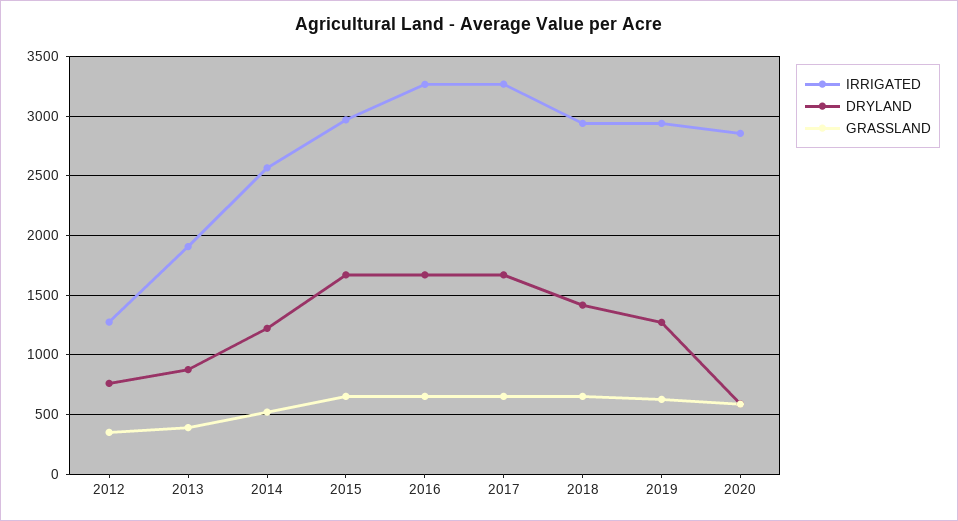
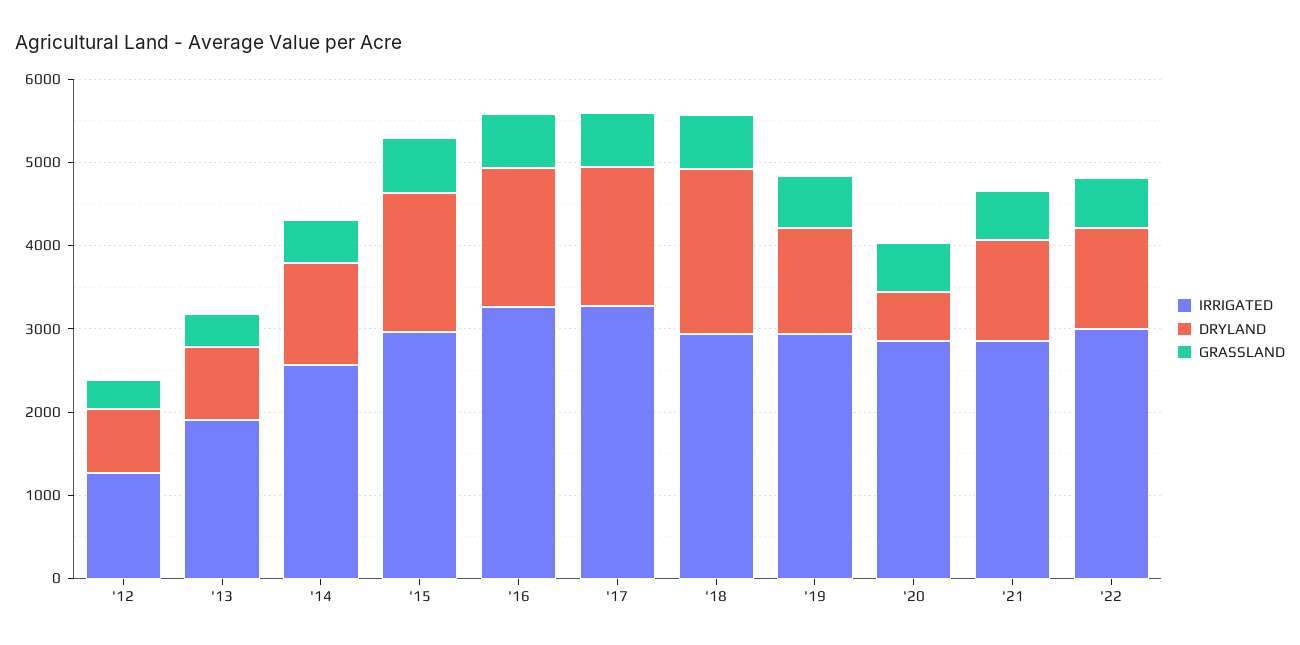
DRYLAND, 2018: 1400 -> 2000
IRRIGATED, '21: none -> 2800
DRYLAND, '21: none -> 1200
GRASSLAND, '21: none -> 600
IRRIGATED, '22: none -> 3000
DRYLAND, '22: none -> 1200
GRASSLAND, '22: none -> 600

